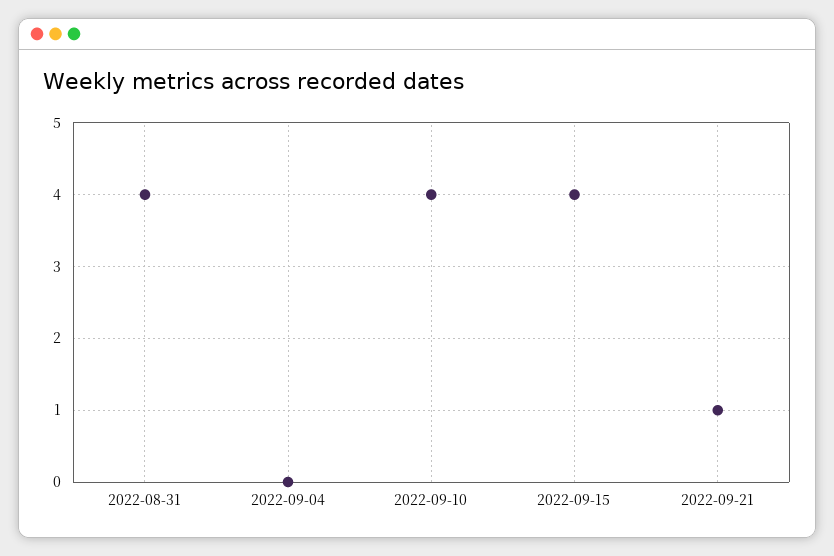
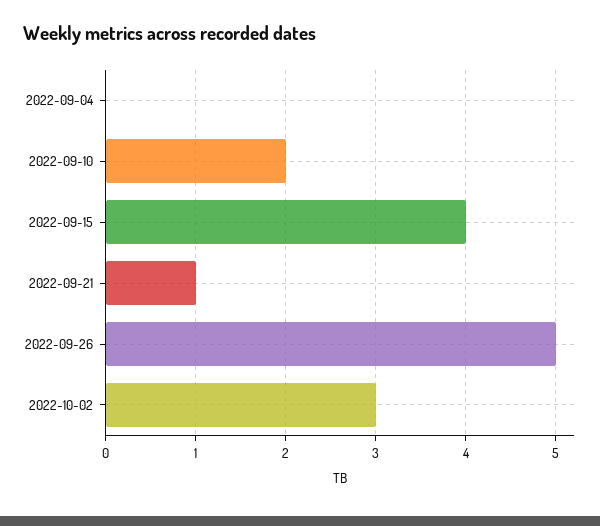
2022-08-31: 4 -> none
2022-09-10: 4 -> 2
2022-09-26: none -> 5
2022-10-02: none -> 3

